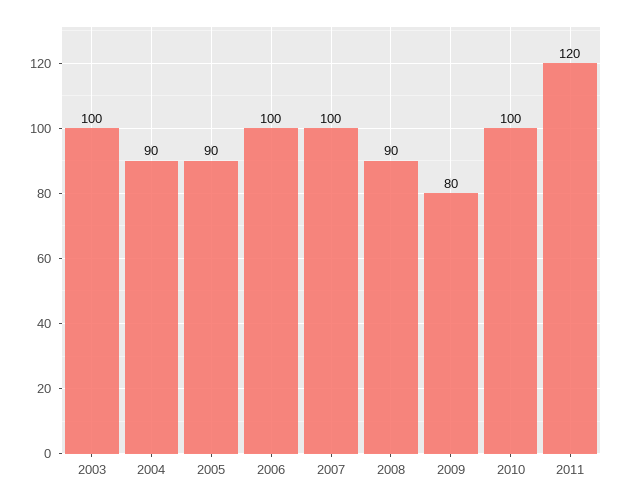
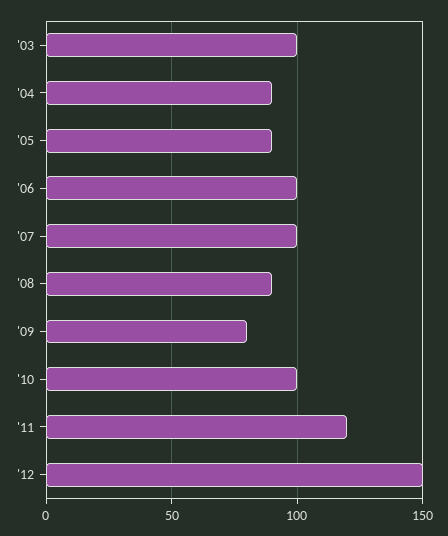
'12: none -> 150

